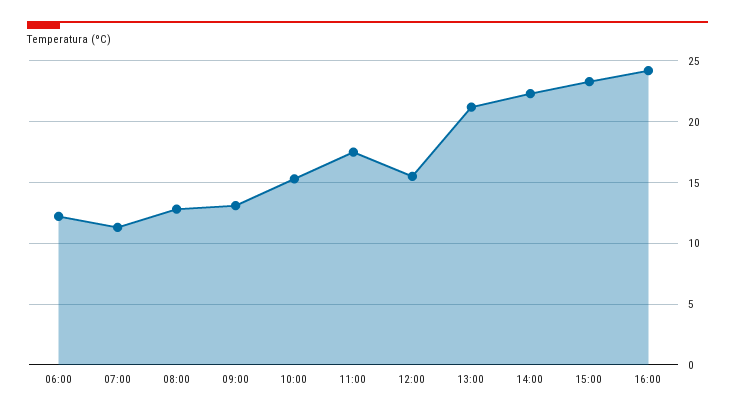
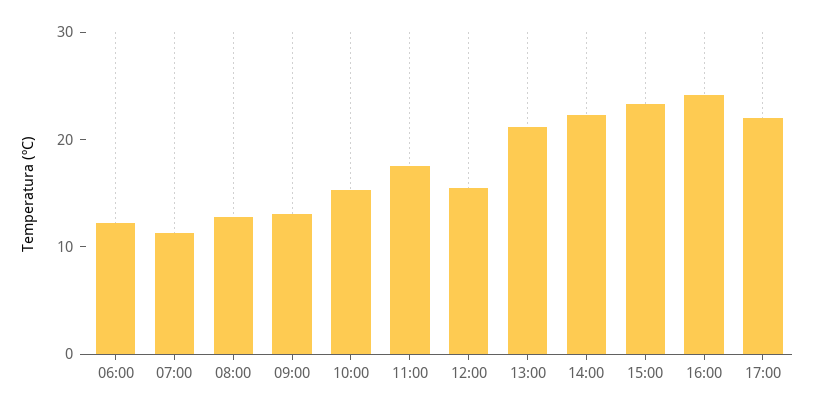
17:00: none -> 22

